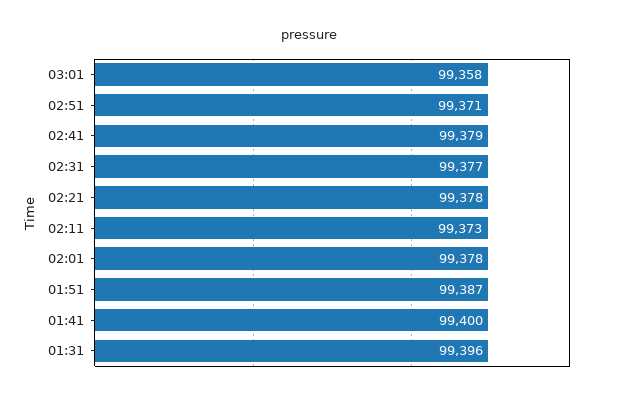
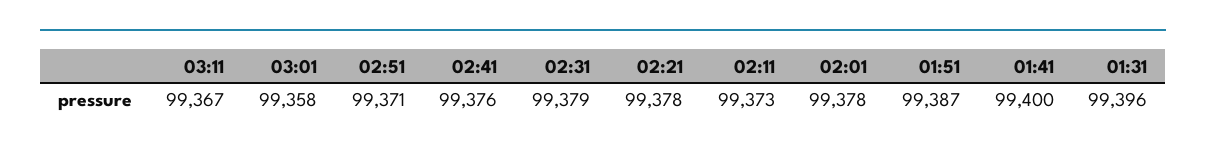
02:41: 99379 -> 99376
02:31: 99377 -> 99379
03:11: none -> 99367

